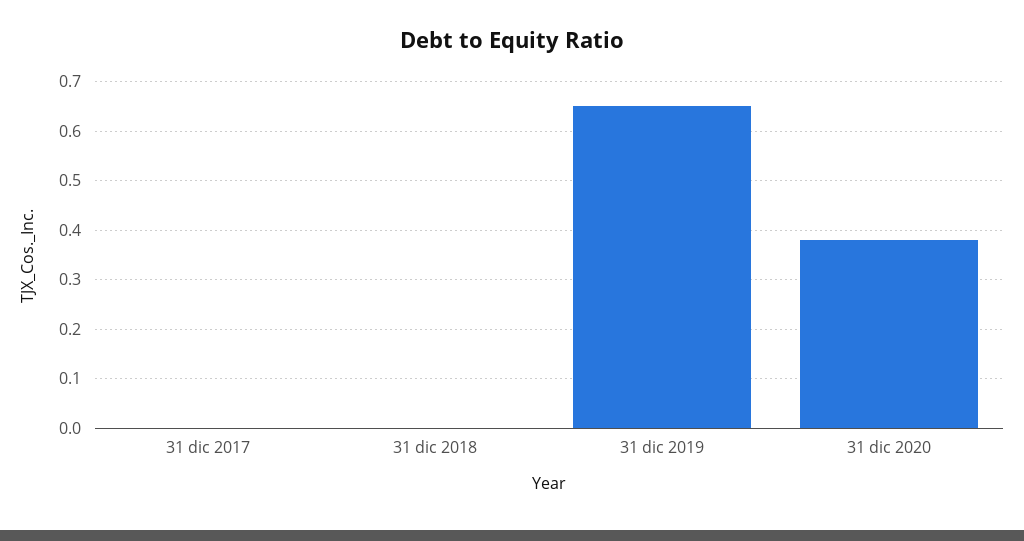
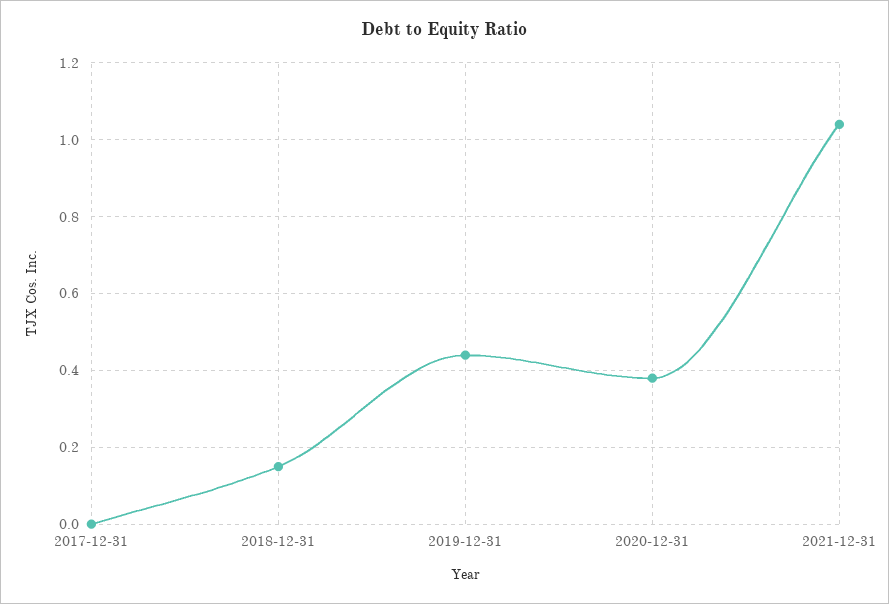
31 dic 2018: 0 -> 0.15
31 dic 2019: 0.65 -> 0.45
2021-12-31: none -> 1.05

